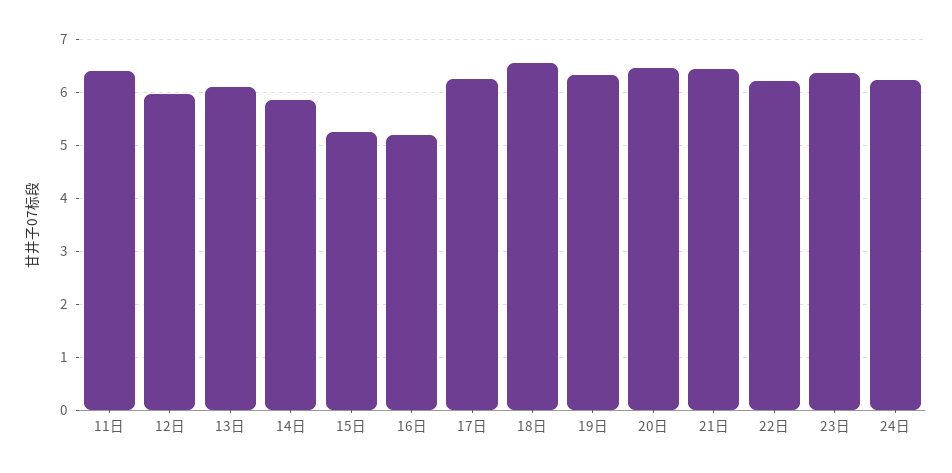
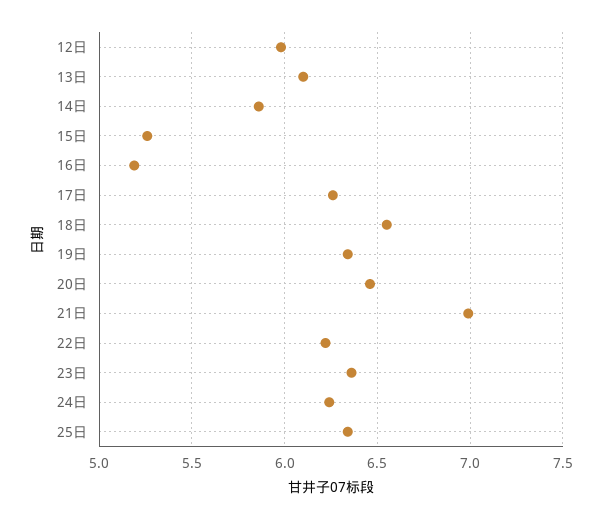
11日: 6.4 -> none
21日: 6.4 -> 7
25日: none -> 6.35

